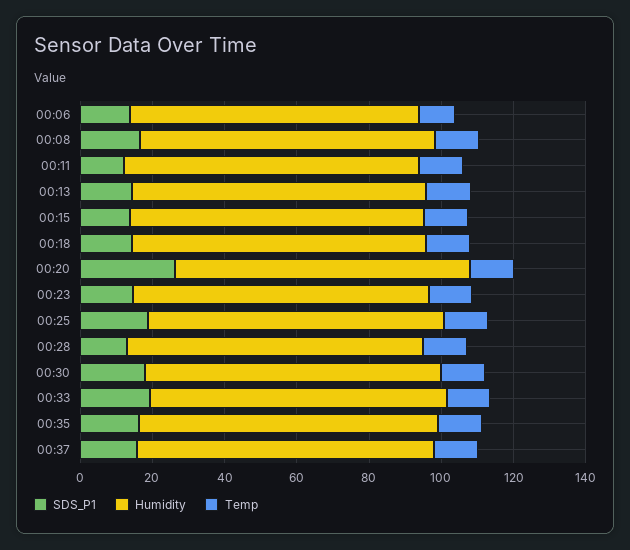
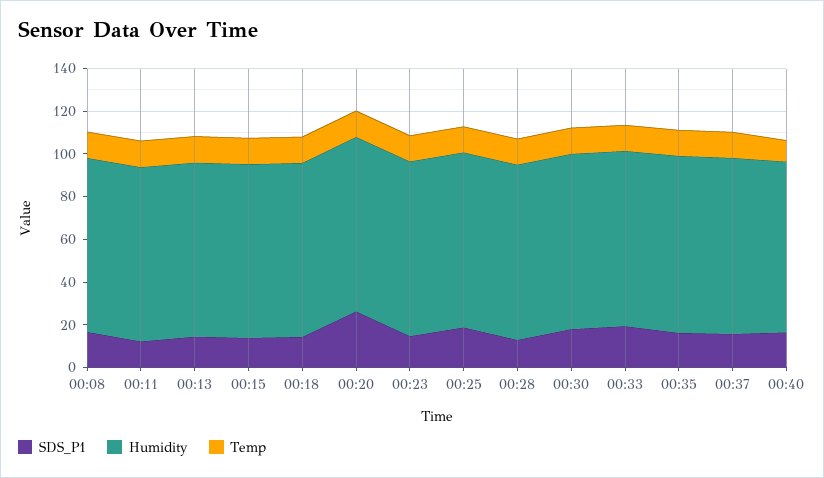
SDS_P1, 00:06: 15 -> none
Humidity, 00:06: 80 -> none
Temp, 00:06: 10 -> none
SDS_P1, 00:40: none -> 15
Humidity, 00:40: none -> 80
Temp, 00:40: none -> 10

